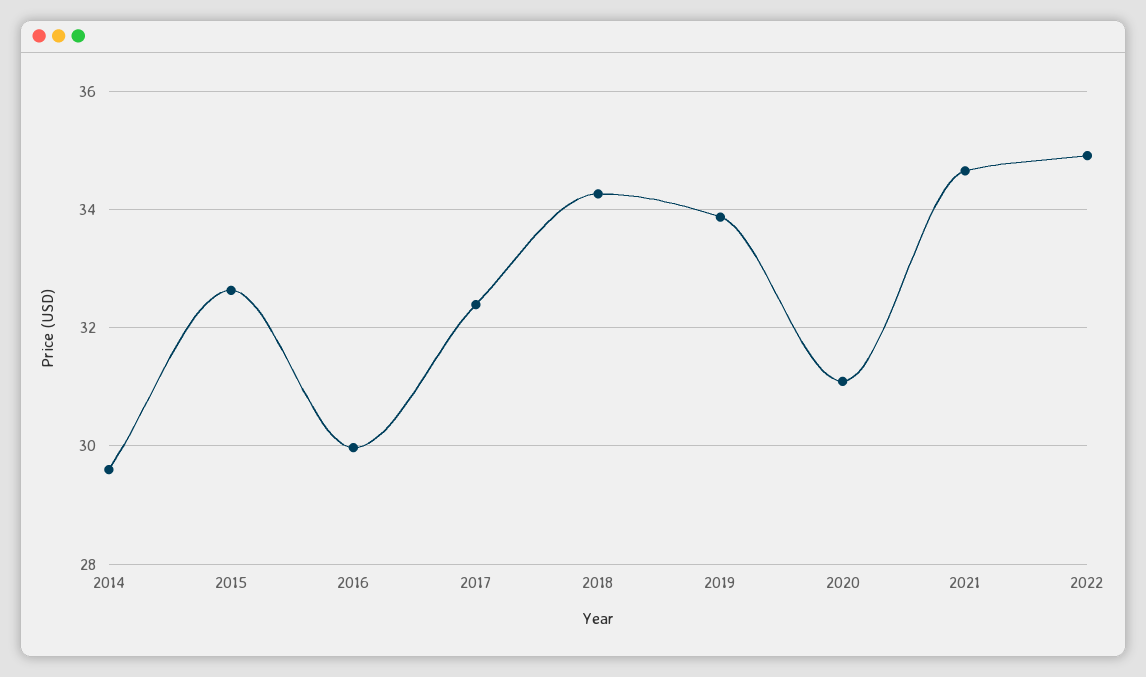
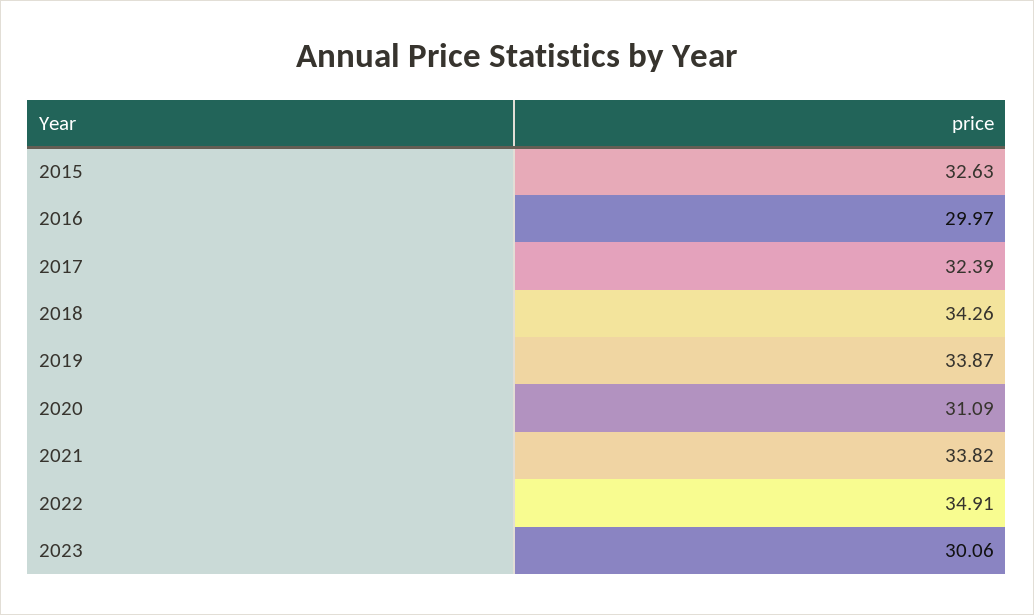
2014: 29.6 -> none
2021: 34.6 -> 33.82
2023: none -> 30.06

